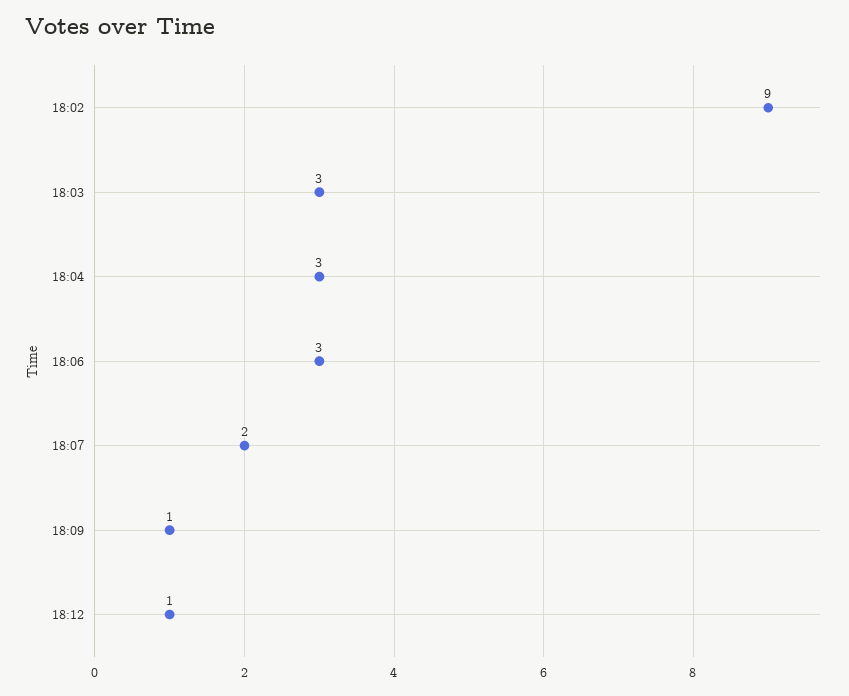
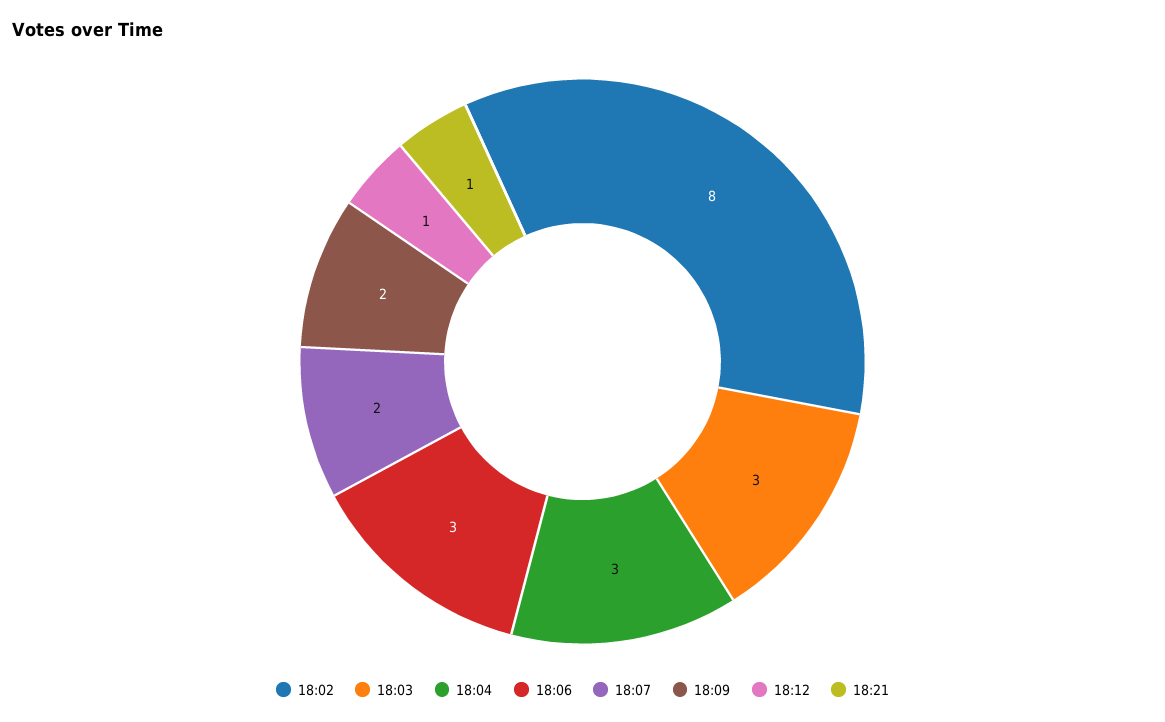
18:02: 9 -> 8
18:09: 1 -> 2
18:21: none -> 1

